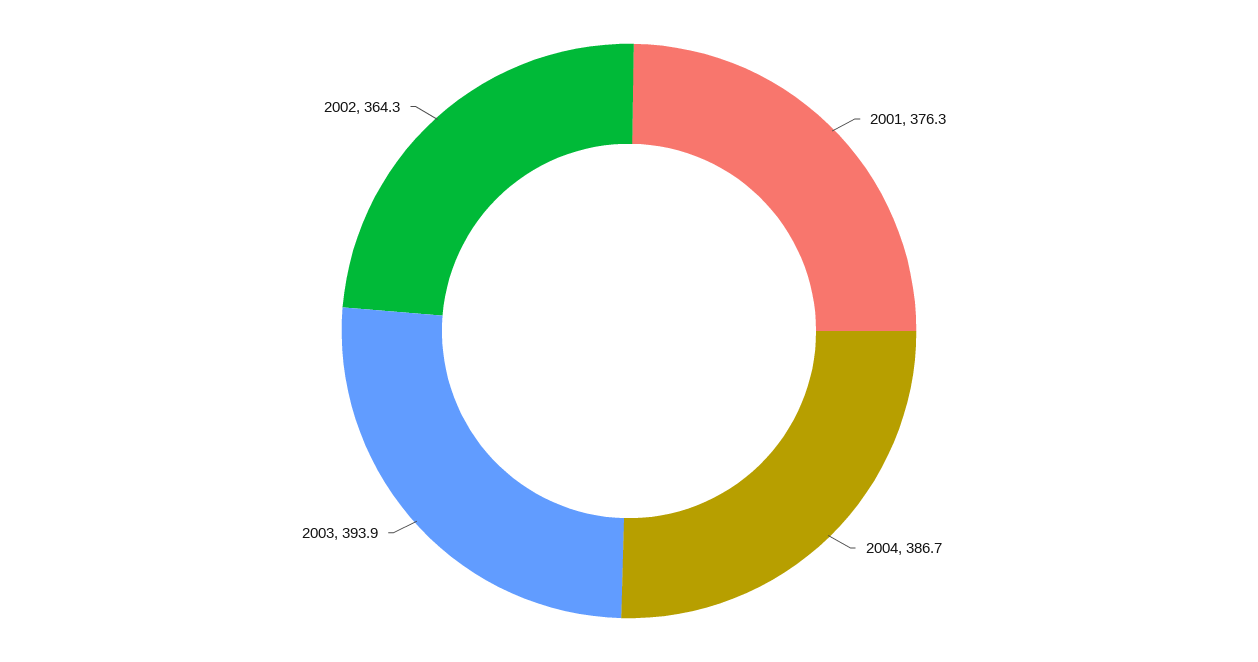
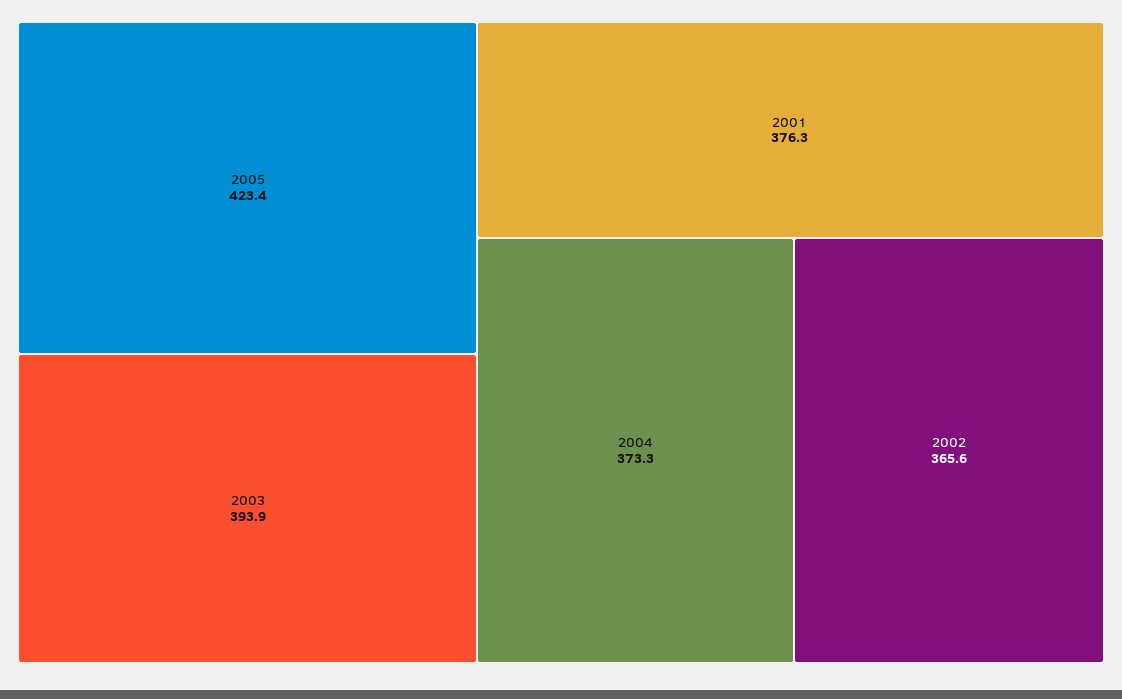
2004: 386.7 -> 373.3
2002: 364.3 -> 365.6
2005: none -> 423.4

